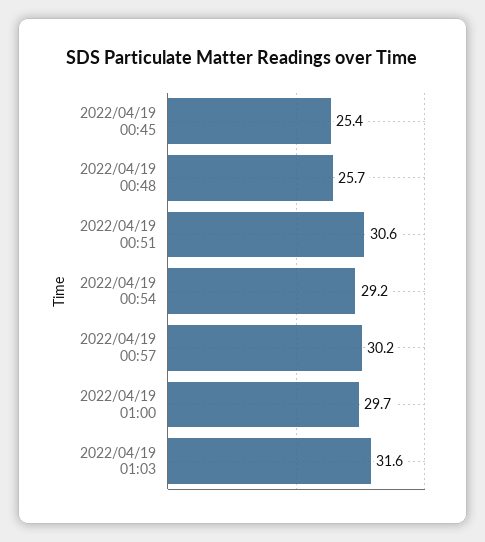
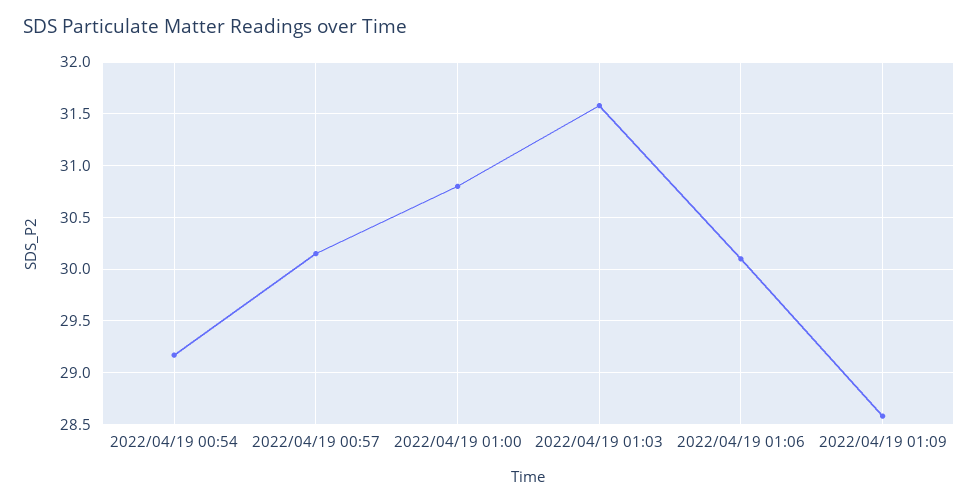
2022/04/19 00:45: 25.4 -> none
2022/04/19 00:48: 25.7 -> none
2022/04/19 00:51: 30.6 -> none
2022/04/19 01:00: 29.7 -> 30.8
2022/04/19 01:06: none -> 30.1
2022/04/19 01:09: none -> 28.6

